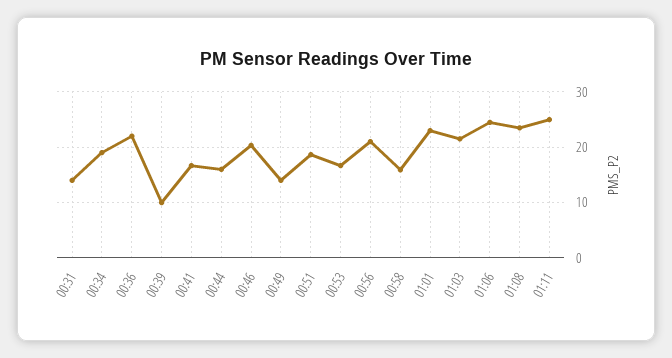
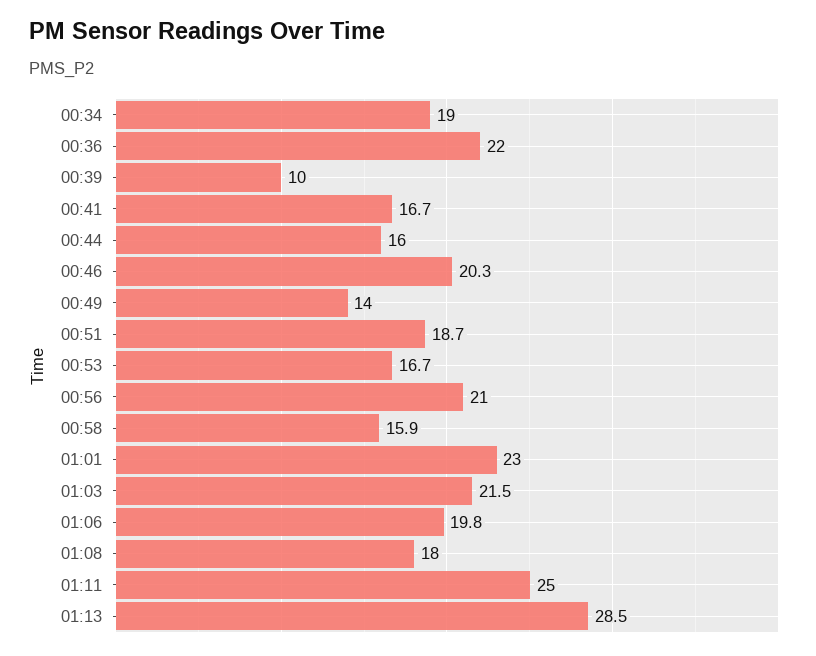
00:31: 14 -> none
01:06: 24 -> 19.8
01:08: 24 -> 18
01:13: none -> 28.5

